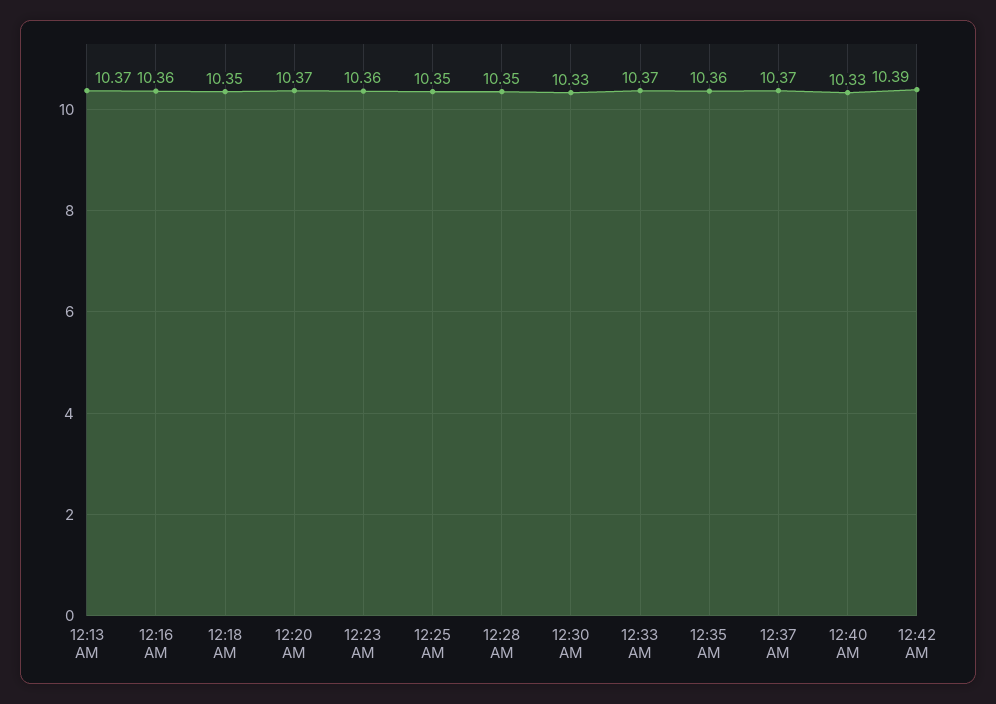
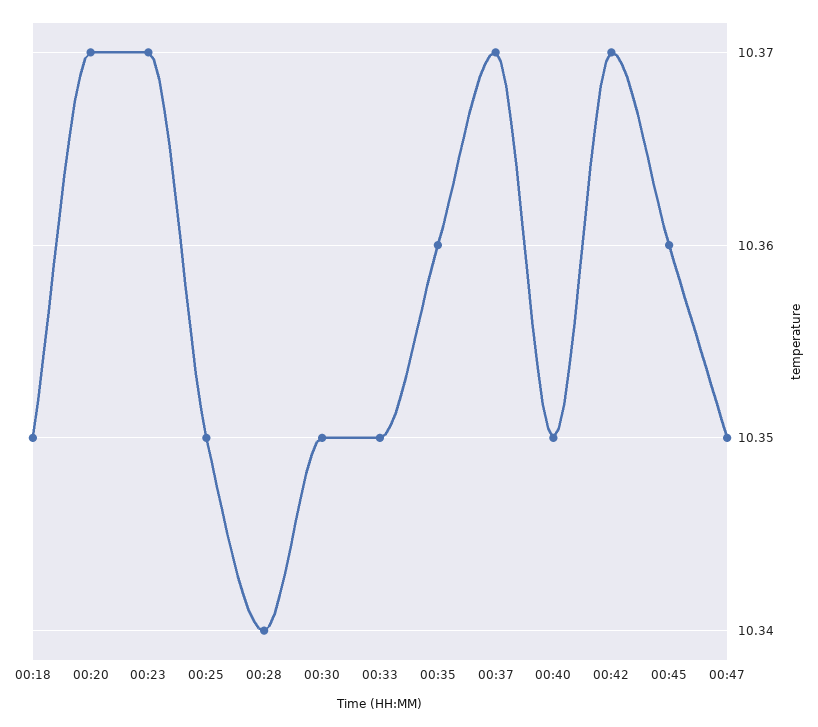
12:13 AM: 10.37 -> none
12:16 AM: 10.36 -> none
12:23 AM: 10.36 -> 10.37
12:28 AM: 10.35 -> 10.34
12:30 AM: 10.33 -> 10.35
12:33 AM: 10.37 -> 10.35
12:40 AM: 10.33 -> 10.35
12:42 AM: 10.39 -> 10.37
00:45: none -> 10.36
00:47: none -> 10.35

